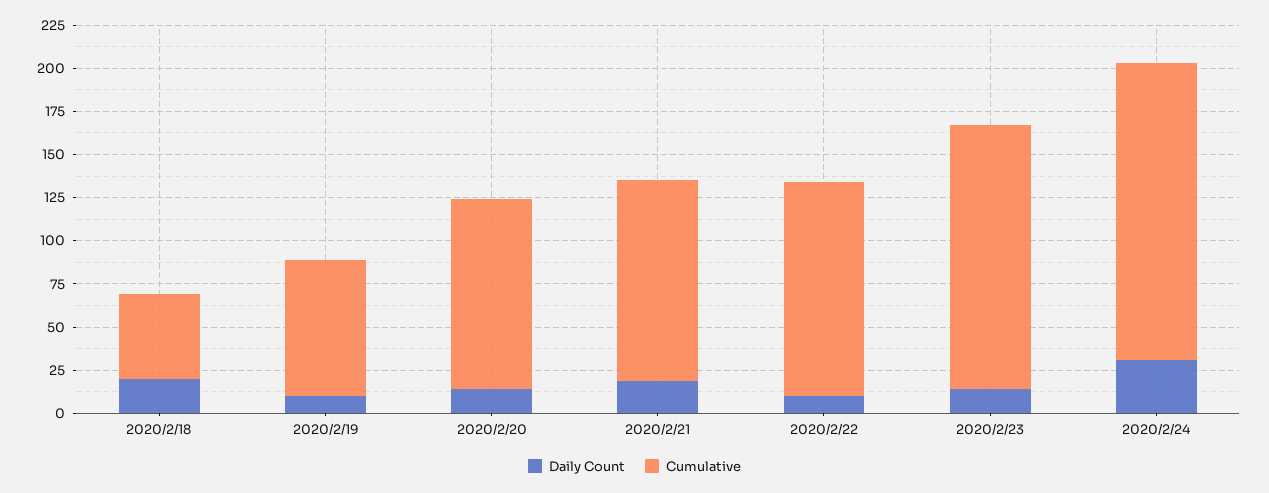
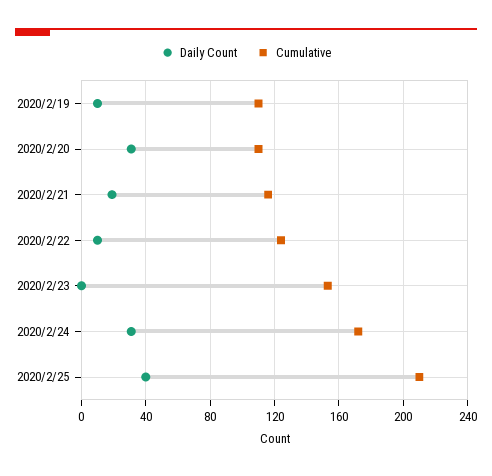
Daily Count, 2020/2/18: 20 -> none
Cumulative, 2020/2/18: 50 -> none
Cumulative, 2020/2/19: 80 -> 110
Daily Count, 2020/2/20: 15 -> 30
Daily Count, 2020/2/23: 15 -> 0
Daily Count, 2020/2/25: none -> 40
Cumulative, 2020/2/25: none -> 210

